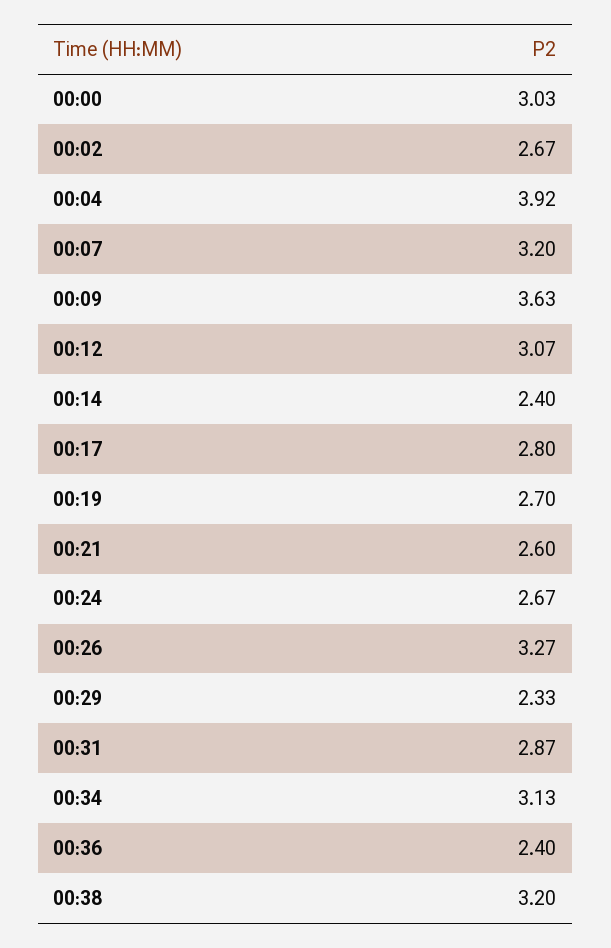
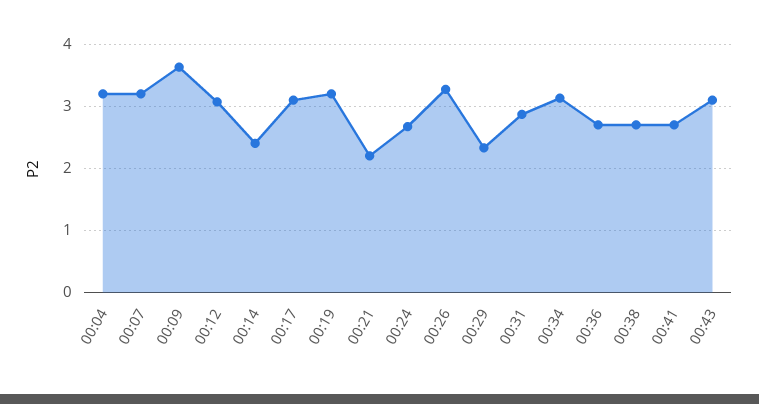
00:00: 3.03 -> none
00:02: 2.67 -> none
00:04: 3.92 -> 3.2
00:17: 2.8 -> 3.1
00:19: 2.7 -> 3.2
00:21: 2.6 -> 2.2
00:36: 2.4 -> 2.7
00:38: 3.2 -> 2.7
00:41: none -> 2.7
00:43: none -> 3.1

